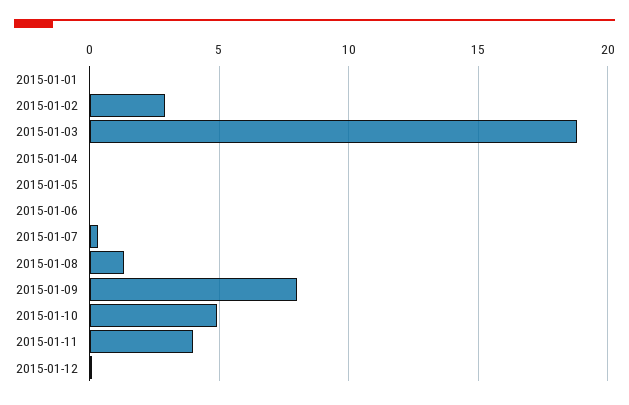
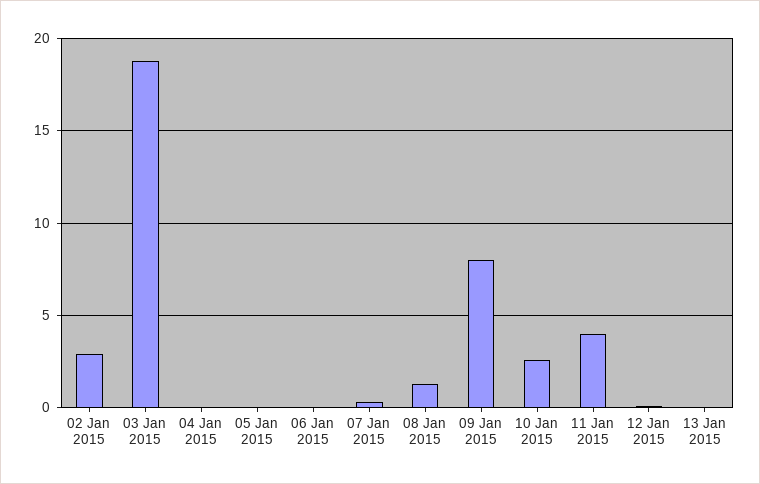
2015-01-01: 0 -> none
2015-01-10: 5 -> 2.5
13 Jan 2015: none -> 0

